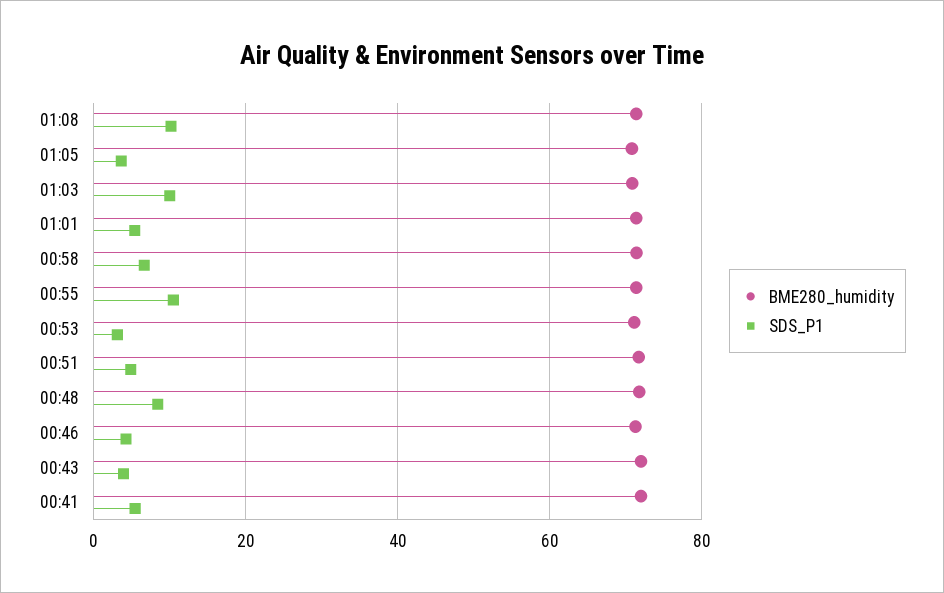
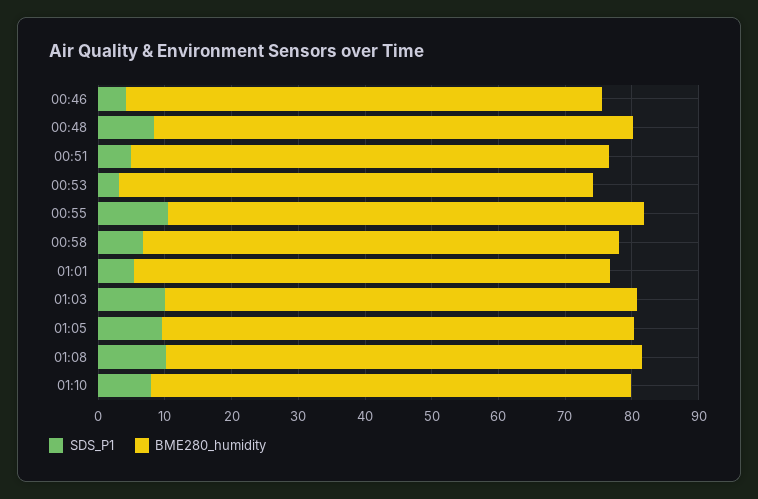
SDS_P1, 01:05: 4 -> 10
BME280_humidity, 00:43: 72 -> none
SDS_P1, 00:43: 4 -> none
BME280_humidity, 00:41: 72 -> none
SDS_P1, 00:41: 6 -> none
SDS_P1, 01:10: none -> 8
BME280_humidity, 01:10: none -> 72

